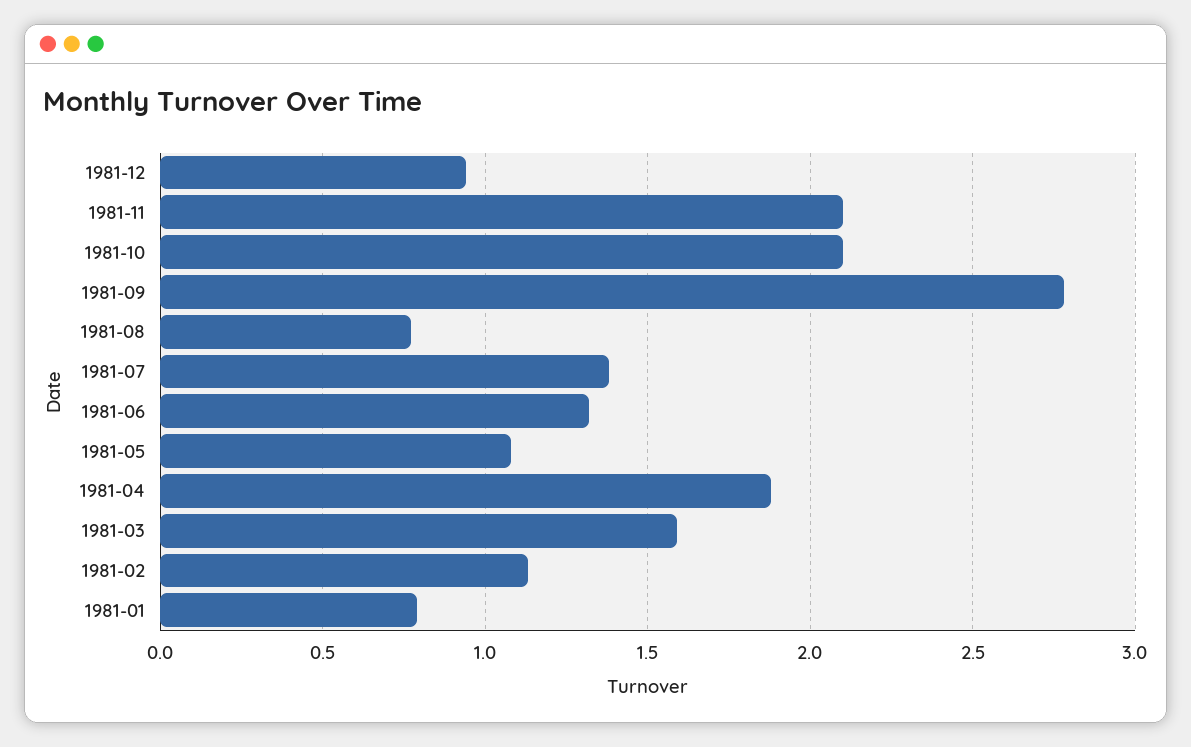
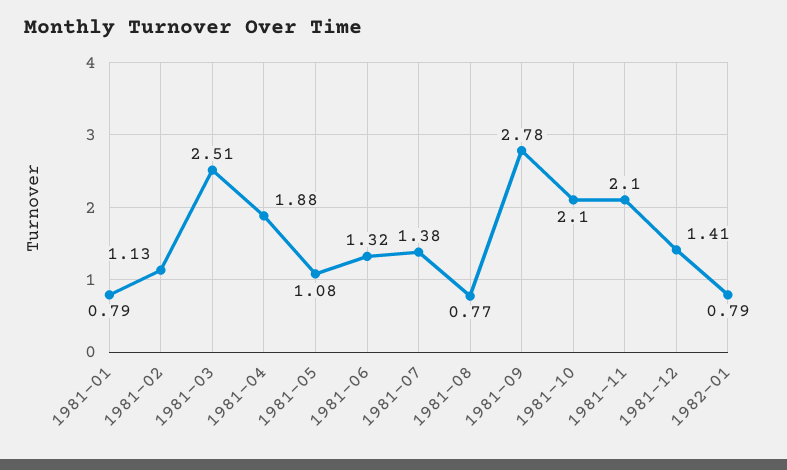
1981-12: 0.95 -> 1.41
1981-03: 1.6 -> 2.51
1982-01: none -> 0.79

